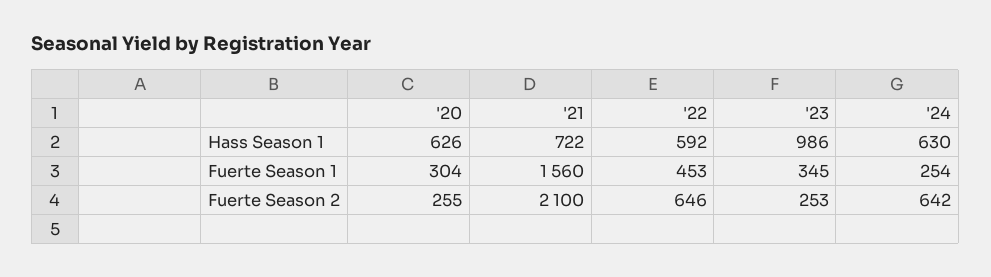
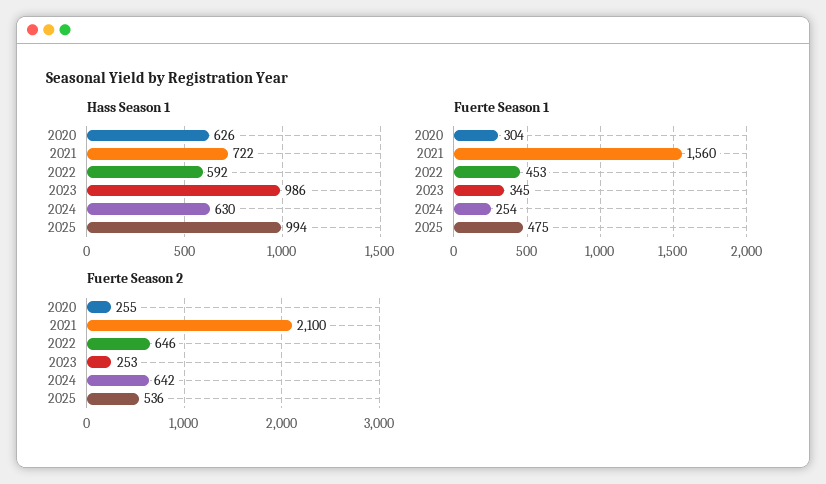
Hass Season 1, 2025: none -> 994
Fuerte Season 1, 2025: none -> 475
Fuerte Season 2, 2025: none -> 536

